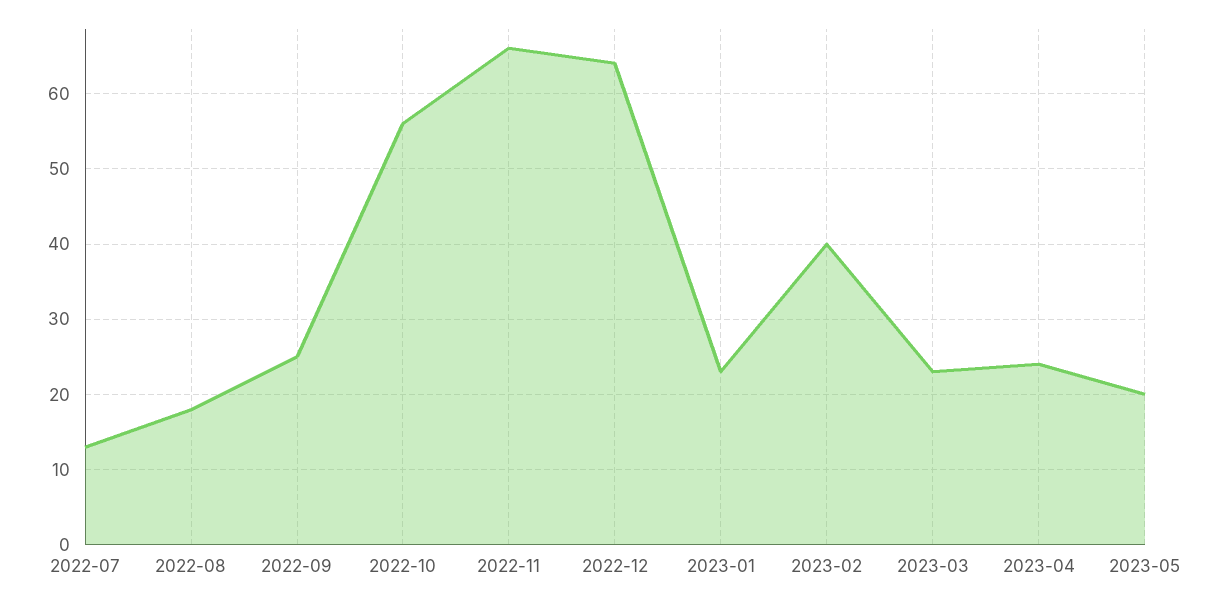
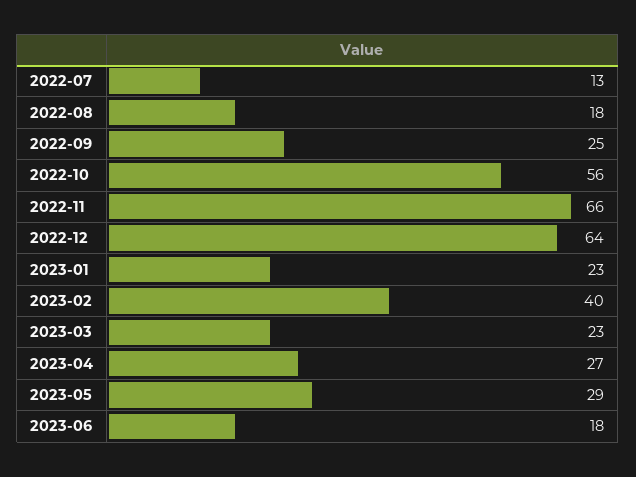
2023-04: 24 -> 27
2023-05: 20 -> 29
2023-06: none -> 18

